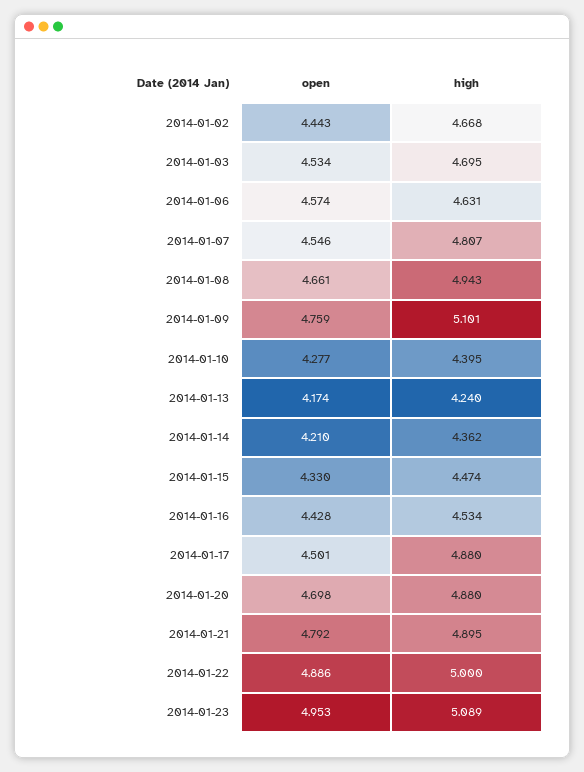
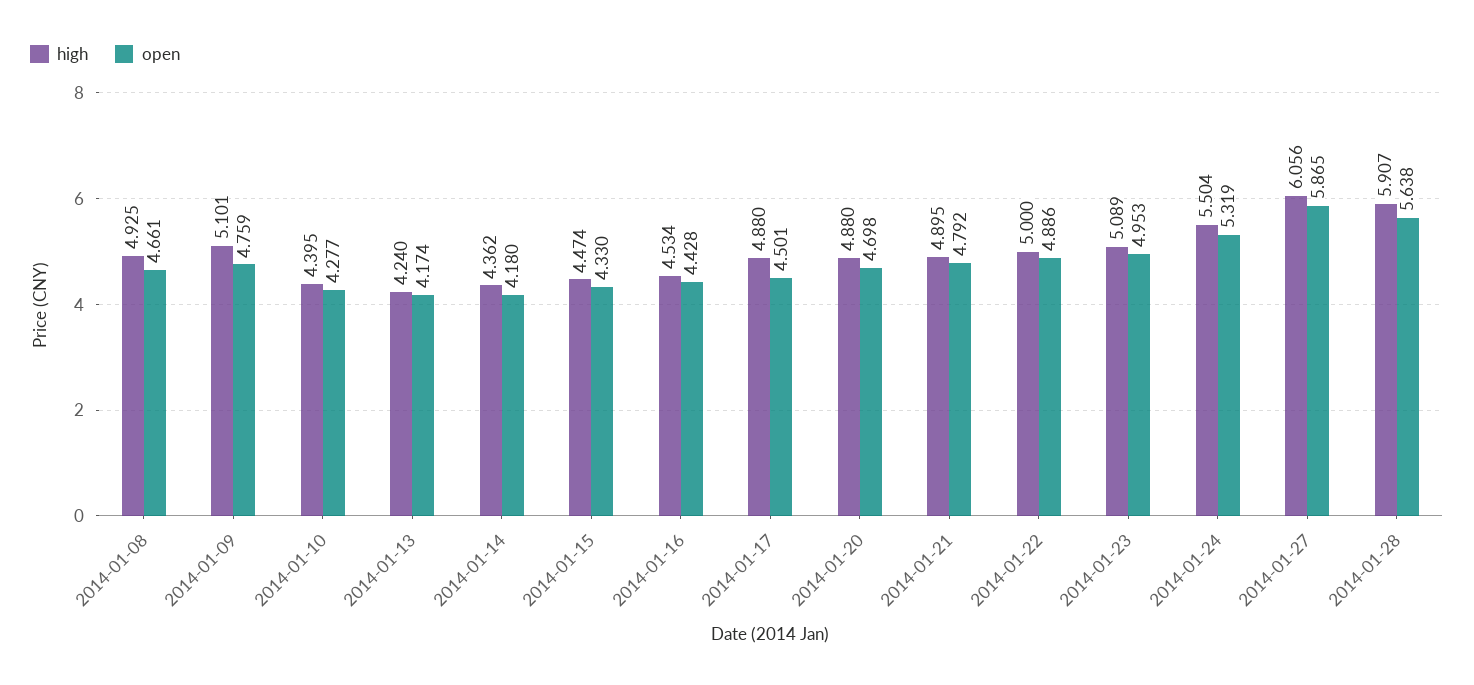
open, 2014-01-02: 4.443 -> none
high, 2014-01-02: 4.668 -> none
open, 2014-01-03: 4.534 -> none
high, 2014-01-03: 4.695 -> none
open, 2014-01-06: 4.574 -> none
high, 2014-01-06: 4.631 -> none
open, 2014-01-07: 4.546 -> none
high, 2014-01-07: 4.807 -> none
high, 2014-01-08: 4.943 -> 4.925
open, 2014-01-14: 4.21 -> 4.18
high, 2014-01-24: none -> 5.504
open, 2014-01-24: none -> 5.319
high, 2014-01-27: none -> 6.056
open, 2014-01-27: none -> 5.865
high, 2014-01-28: none -> 5.907
open, 2014-01-28: none -> 5.638

